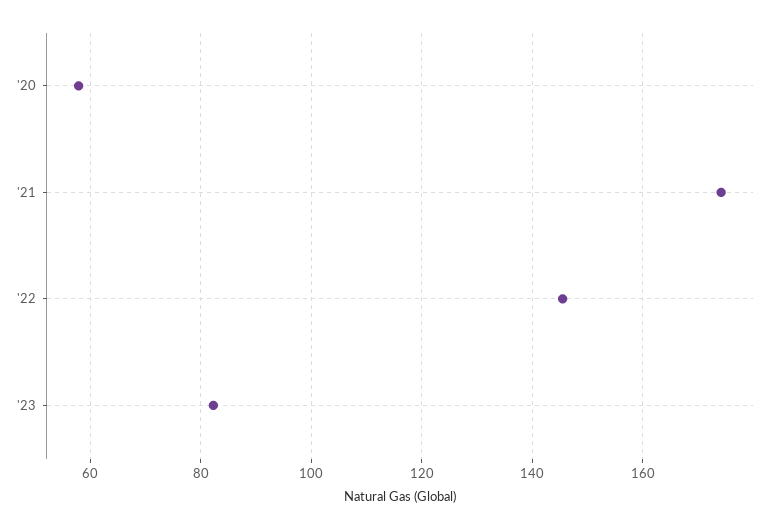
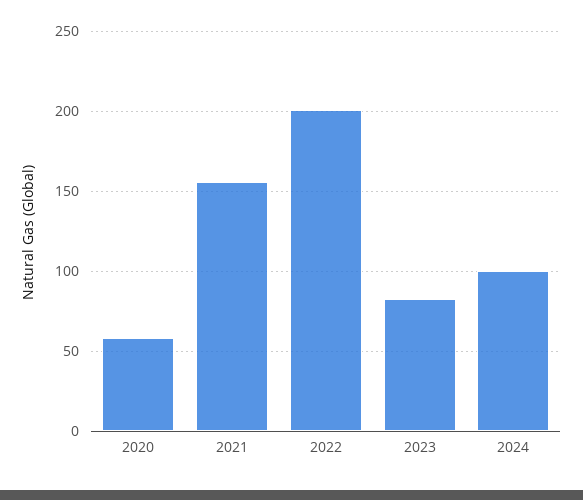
'21: 174 -> 155
'22: 146 -> 200
2024: none -> 100

